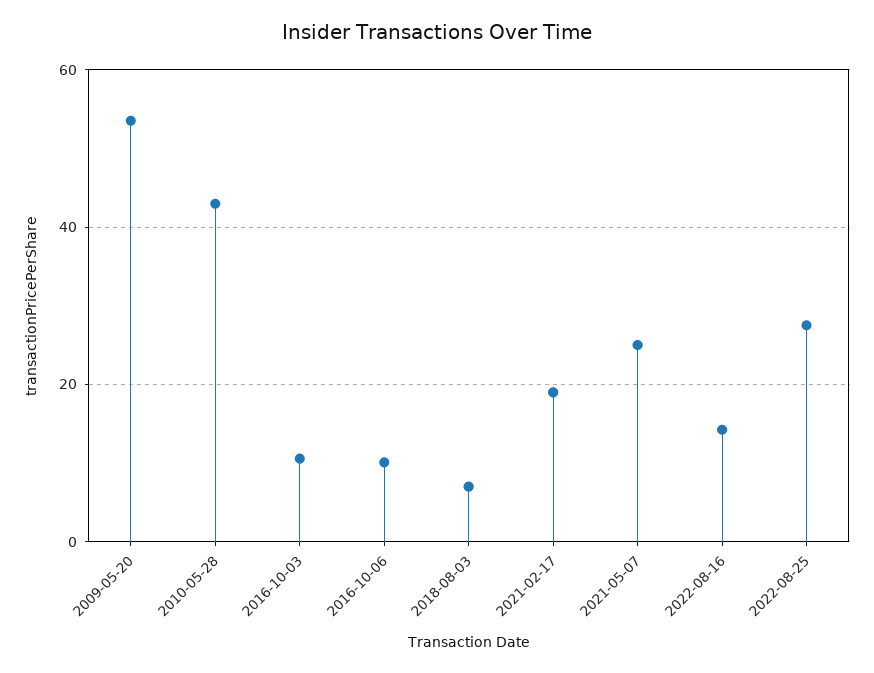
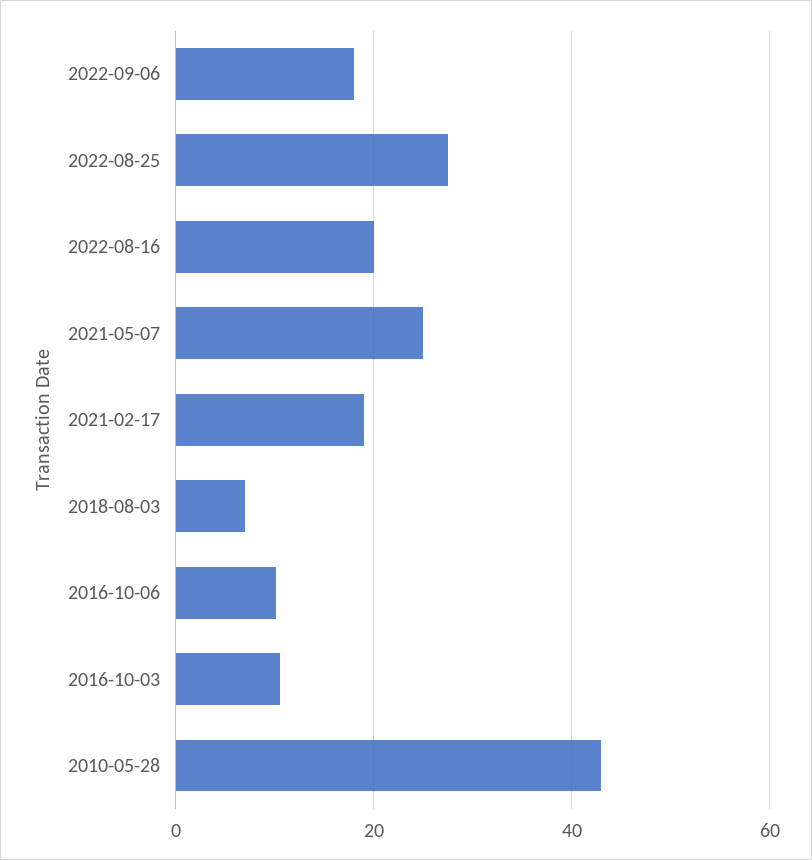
2009-05-20: 54 -> none
2022-08-16: 14 -> 20
2022-09-06: none -> 18

